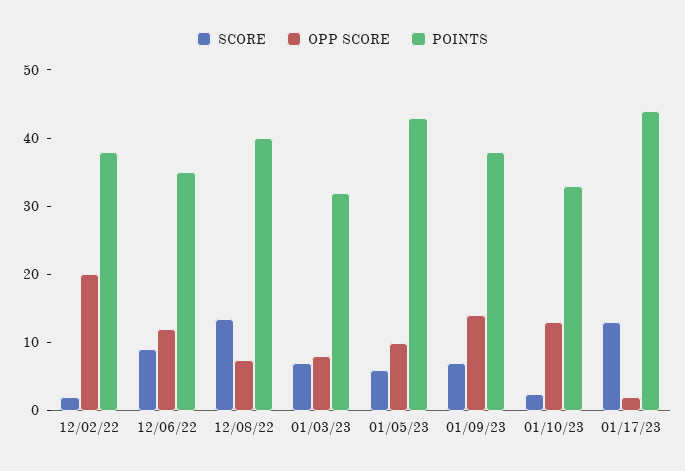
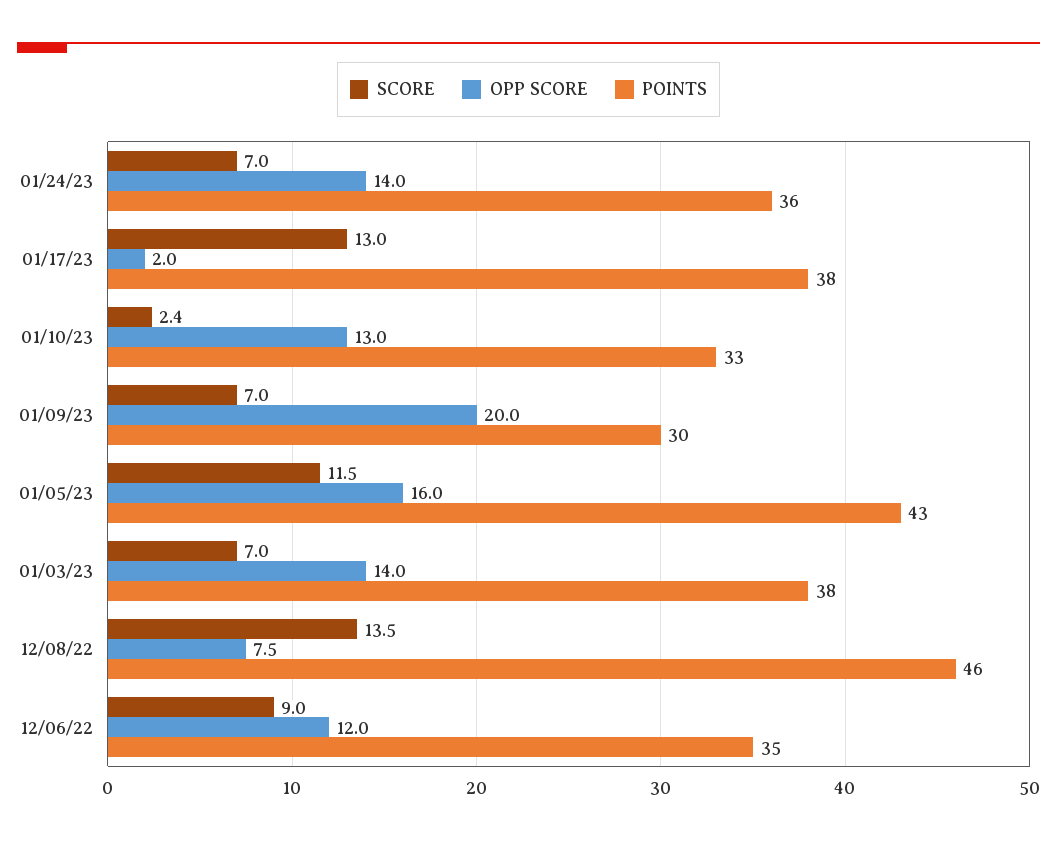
SCORE, 12/02/22: 2 -> none
OPP SCORE, 12/02/22: 20 -> none
POINTS, 12/02/22: 38 -> none
POINTS, 12/08/22: 40 -> 46
OPP SCORE, 01/03/23: 8 -> 14
POINTS, 01/03/23: 32 -> 38
SCORE, 01/05/23: 6 -> 11.5
OPP SCORE, 01/05/23: 10 -> 16
OPP SCORE, 01/09/23: 14 -> 20
POINTS, 01/09/23: 38 -> 30
POINTS, 01/17/23: 44 -> 38
SCORE, 01/24/23: none -> 7
OPP SCORE, 01/24/23: none -> 14
POINTS, 01/24/23: none -> 36

